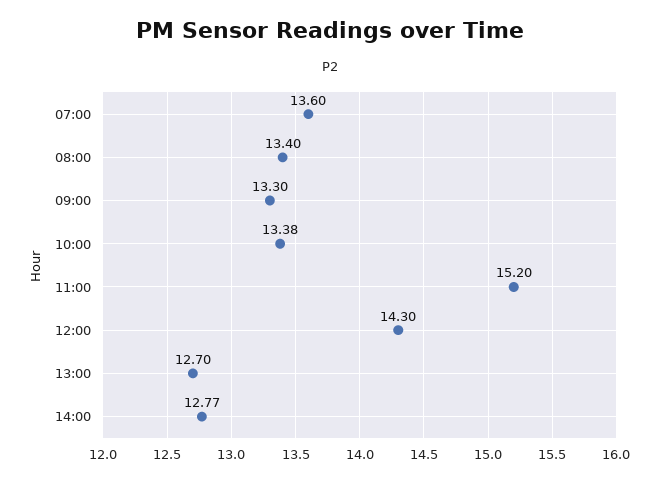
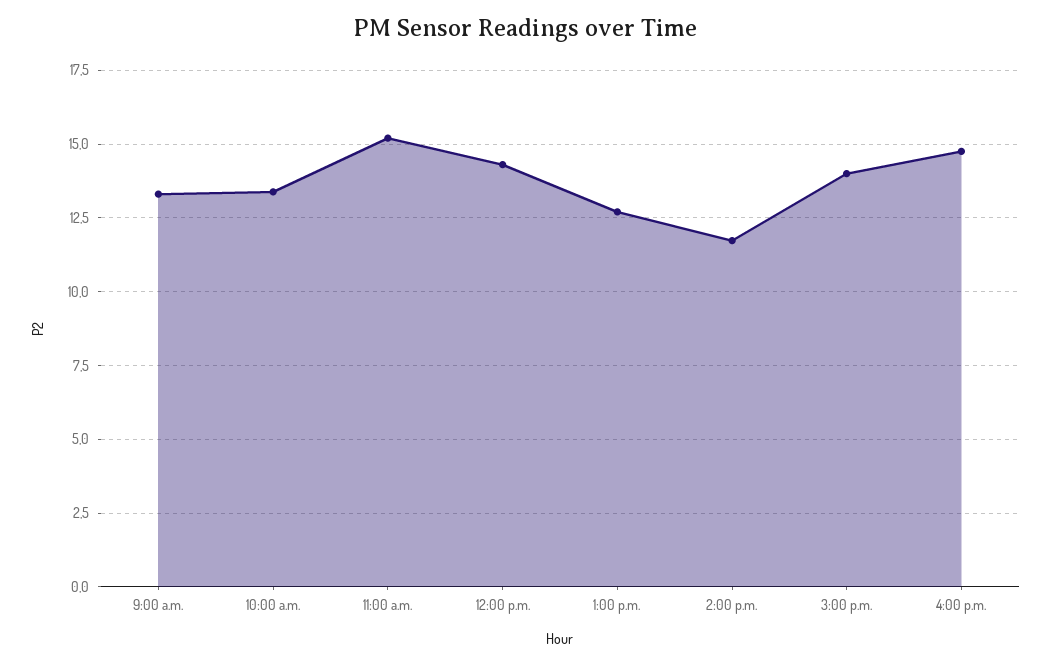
07:00: 13.6 -> none
08:00: 13.4 -> none
14:00: 12.77 -> 11.75
3:00 p.m.: none -> 14
4:00 p.m.: none -> 14.75

